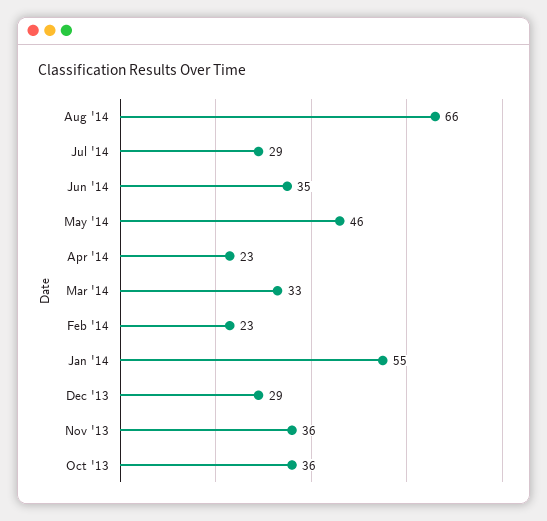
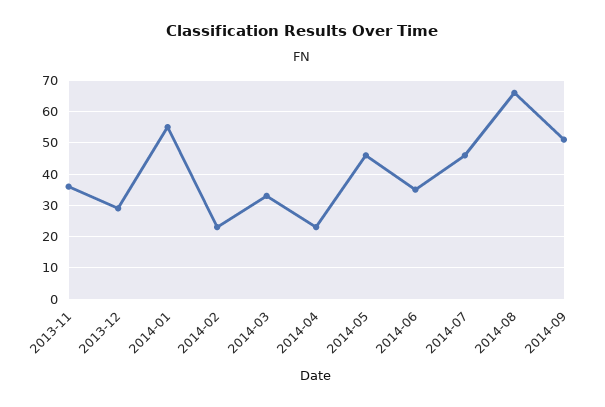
Jul '14: 29 -> 45
Oct '13: 36 -> none
2014-09: none -> 50

